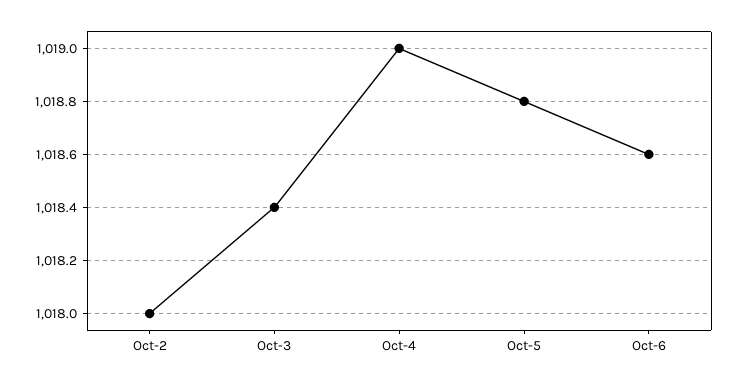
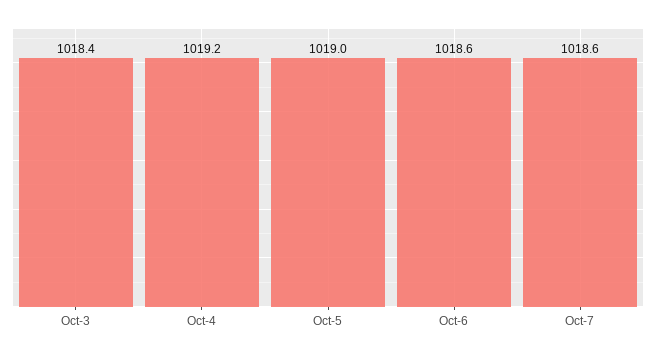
Oct-2: 1018 -> none
Oct-4: 1019 -> 1019.2
Oct-5: 1018.8 -> 1019
Oct-7: none -> 1018.6

